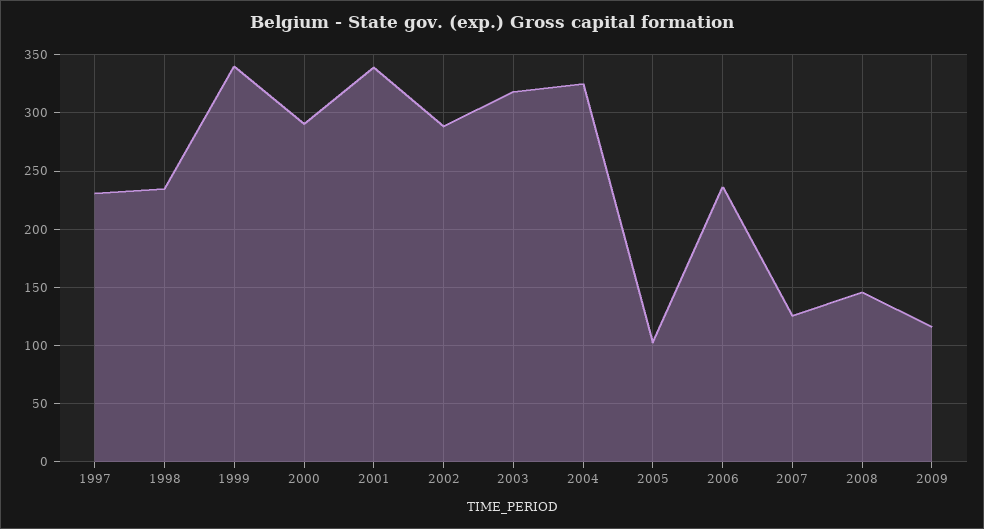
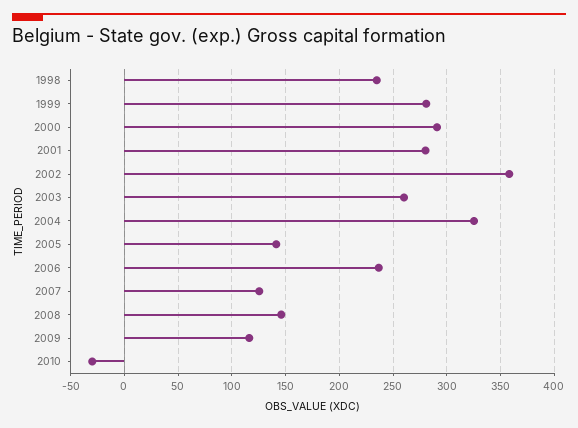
1997: 230 -> none
1999: 340 -> 280
2001: 340 -> 280
2002: 290 -> 360
2003: 320 -> 260
2005: 100 -> 140
2010: none -> -30

